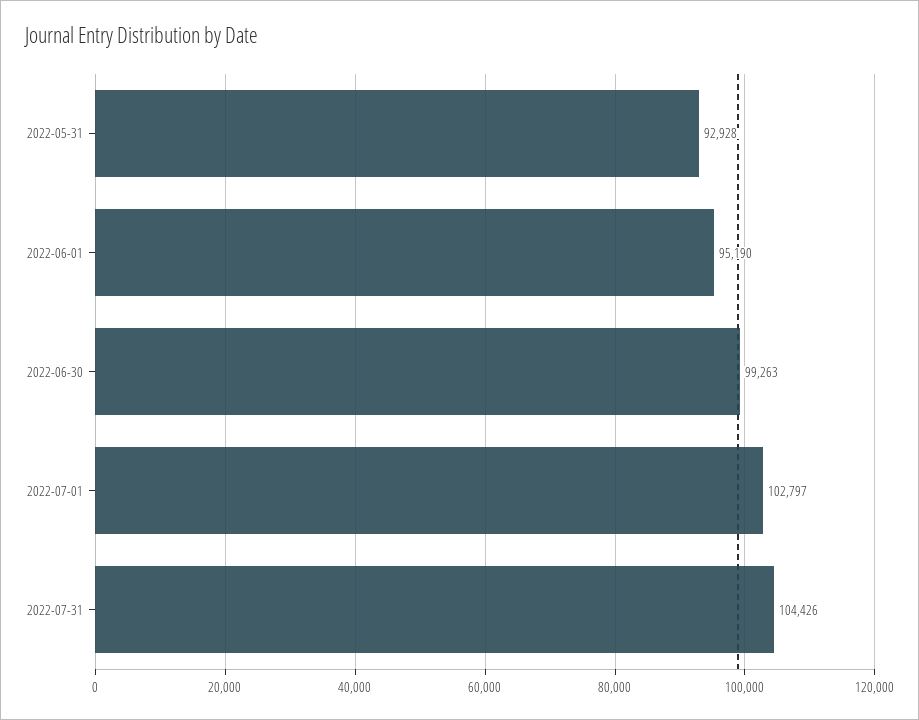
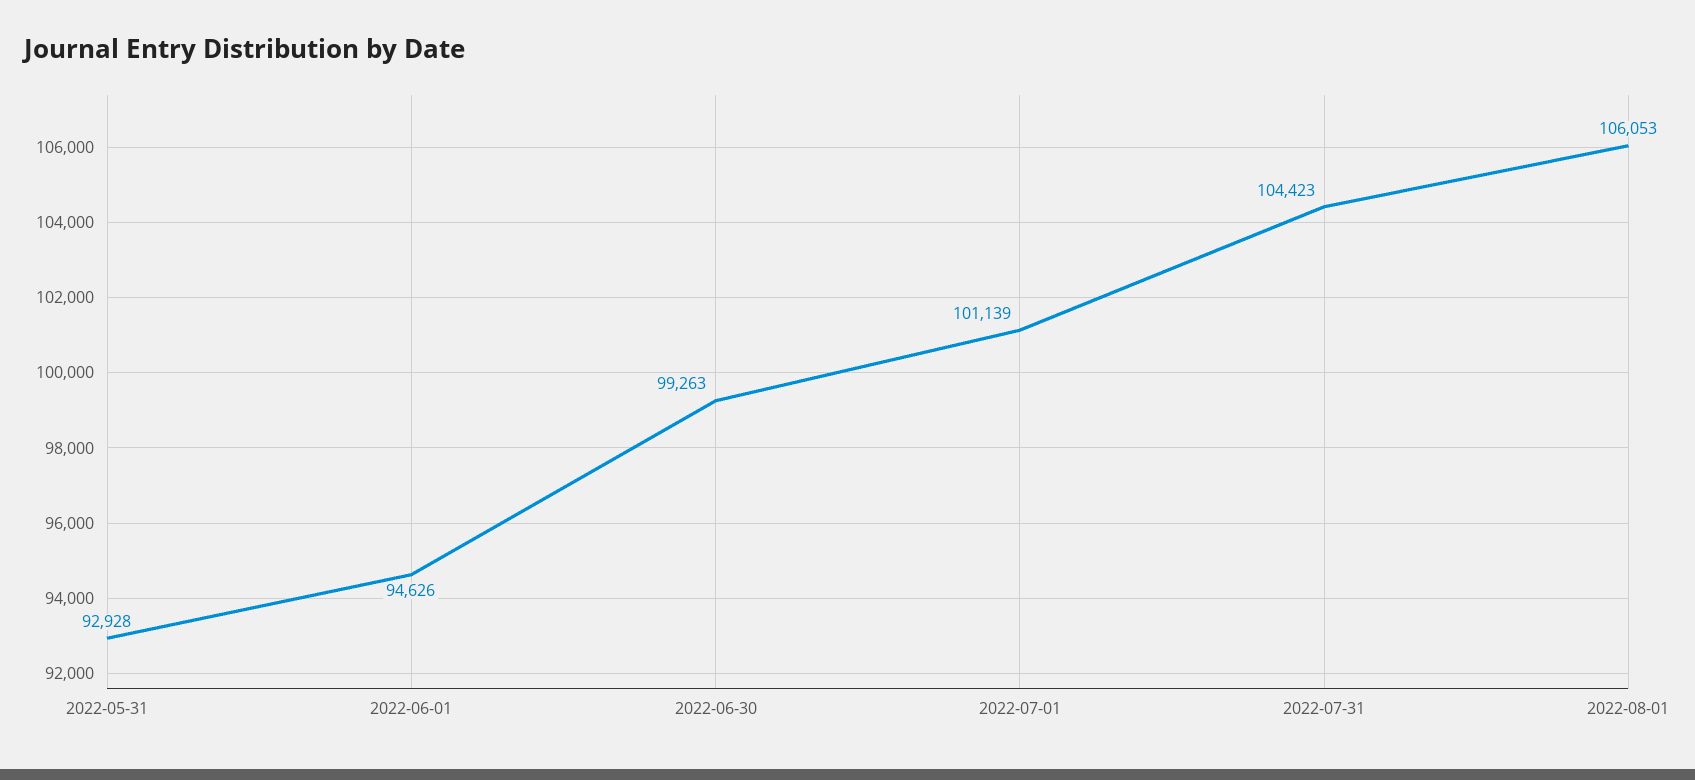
2022-06-01: 95190 -> 94626
2022-07-01: 102797 -> 101139
2022-07-31: 104426 -> 104423
2022-08-01: none -> 106053

